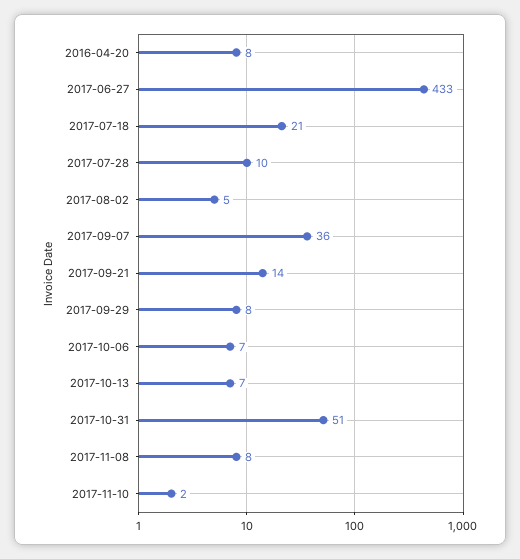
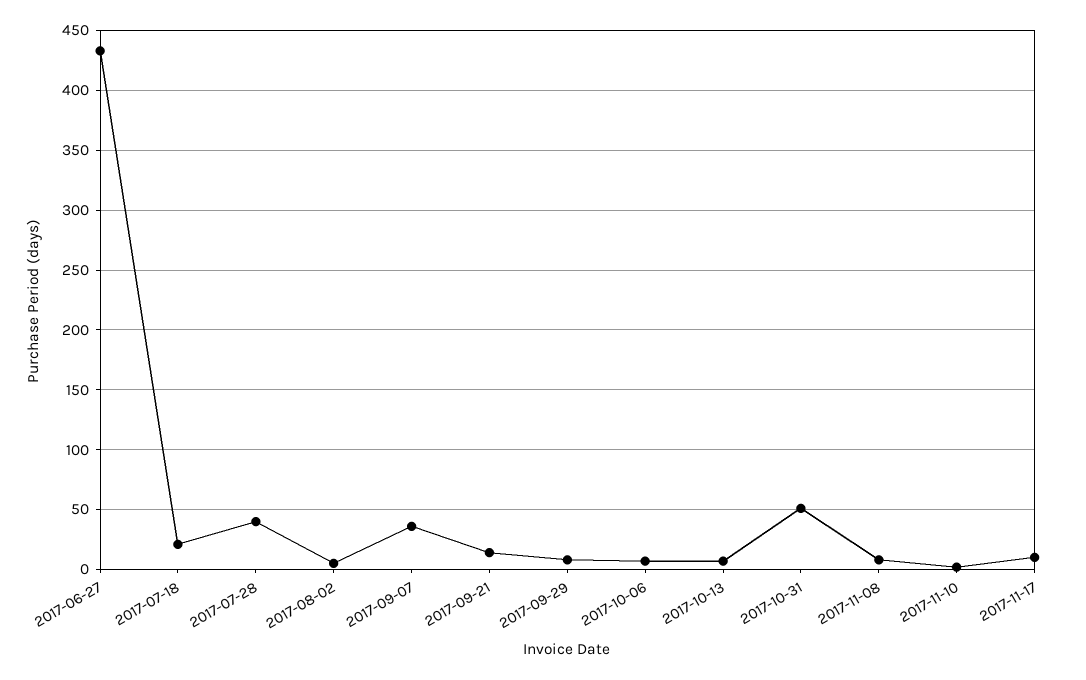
2016-04-20: 8 -> none
2017-07-28: 10 -> 40
2017-11-17: none -> 10

